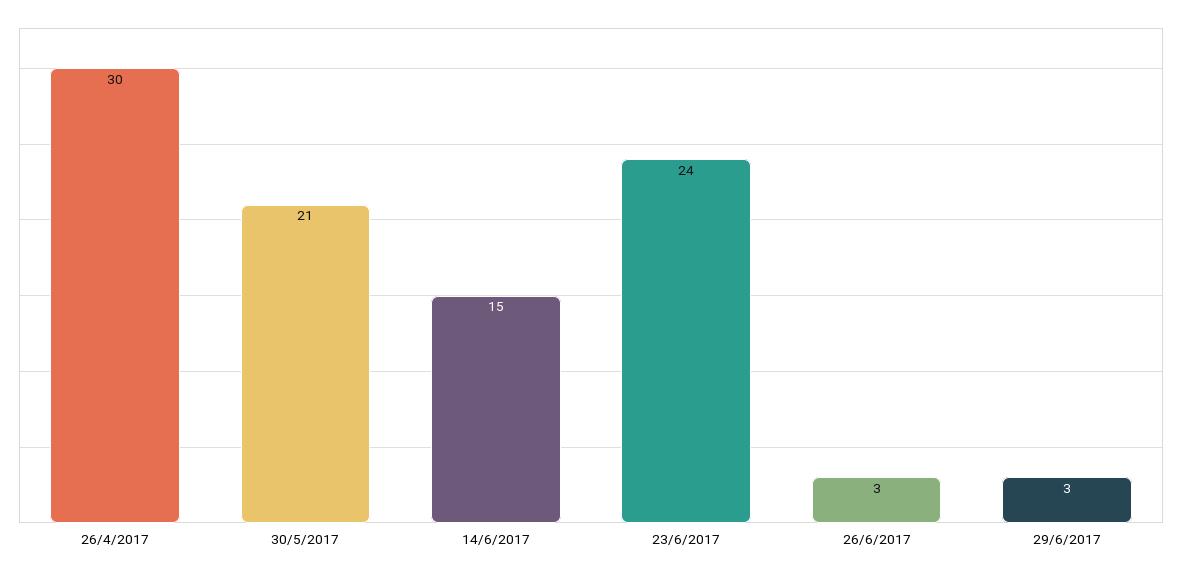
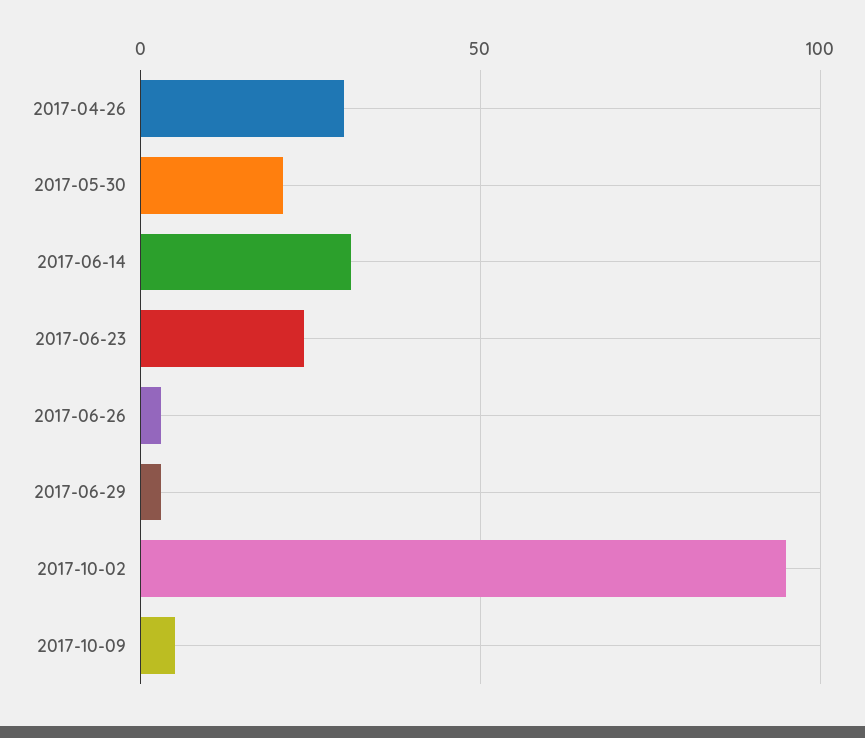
14/6/2017: 15 -> 30
2017-10-02: none -> 95
2017-10-09: none -> 5

